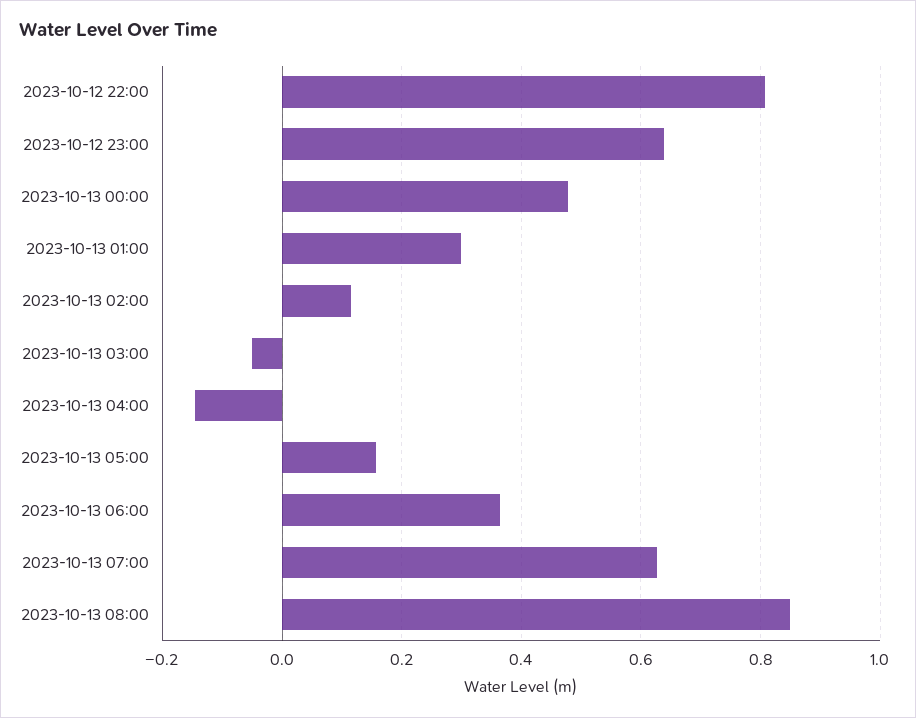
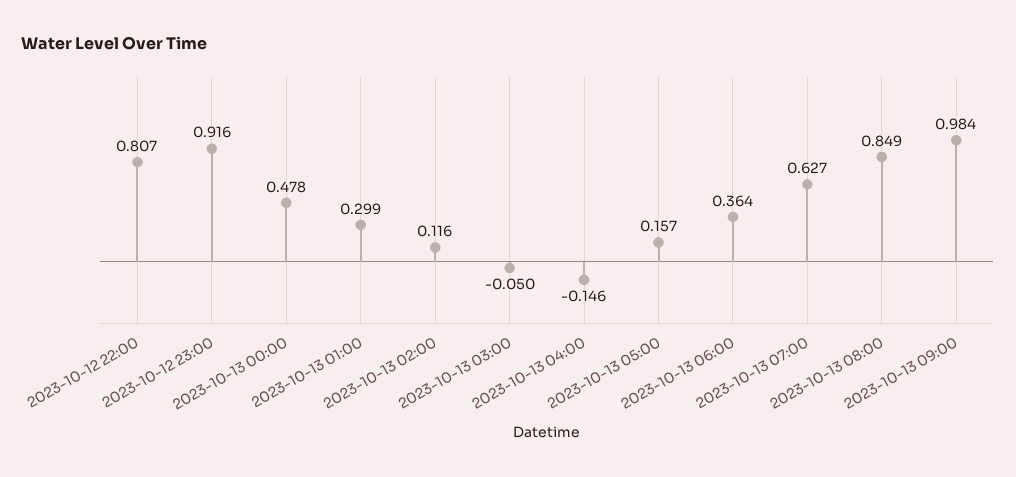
2023-10-12 23:00: 0.64 -> 0.916
2023-10-13 09:00: none -> 0.984

